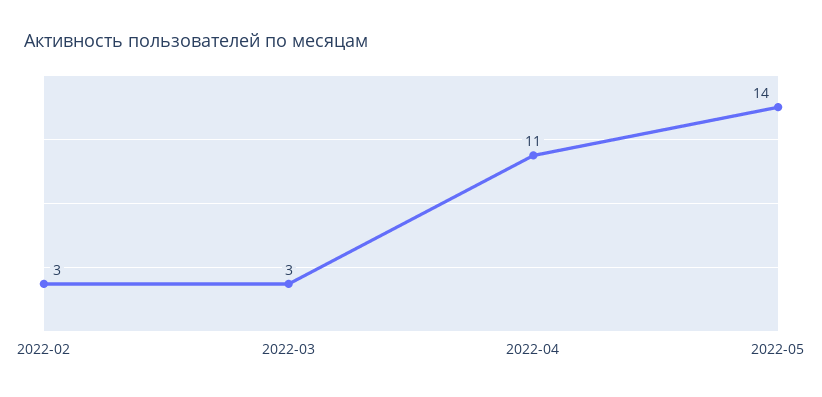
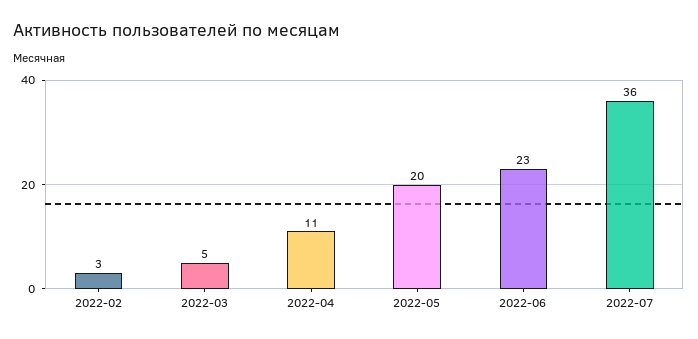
2022-03: 3 -> 5
2022-05: 14 -> 20
2022-06: none -> 23
2022-07: none -> 36

